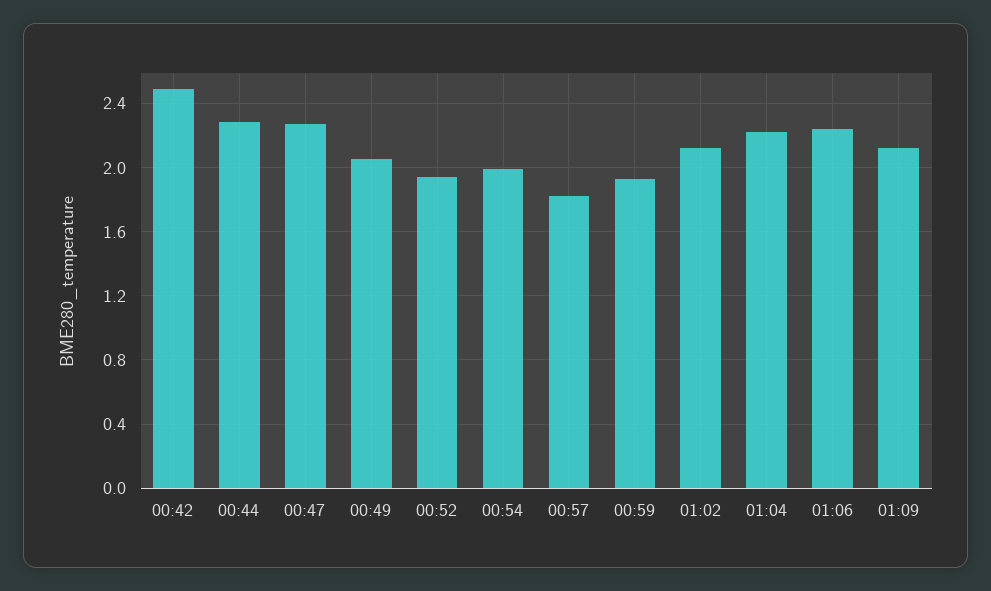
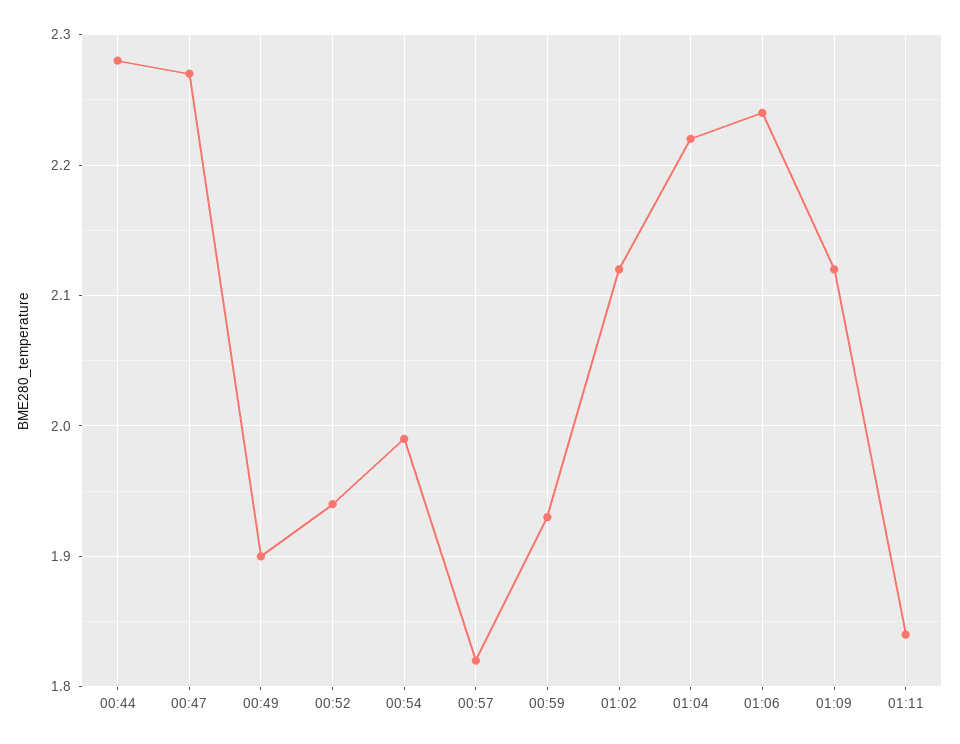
00:42: 2.5 -> none
00:49: 2.05 -> 1.9
01:11: none -> 1.84

